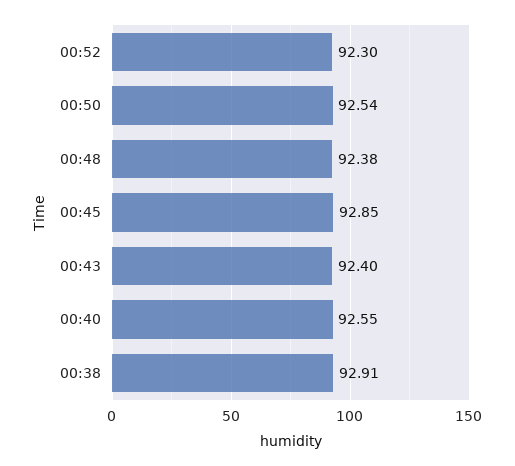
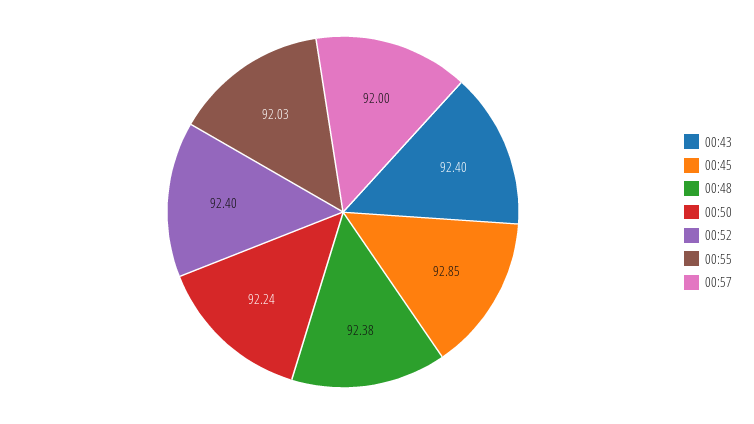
00:52: 92.3 -> 92.4
00:50: 92.54 -> 92.24
00:40: 92.55 -> none
00:38: 92.91 -> none
00:55: none -> 92.03
00:57: none -> 92

